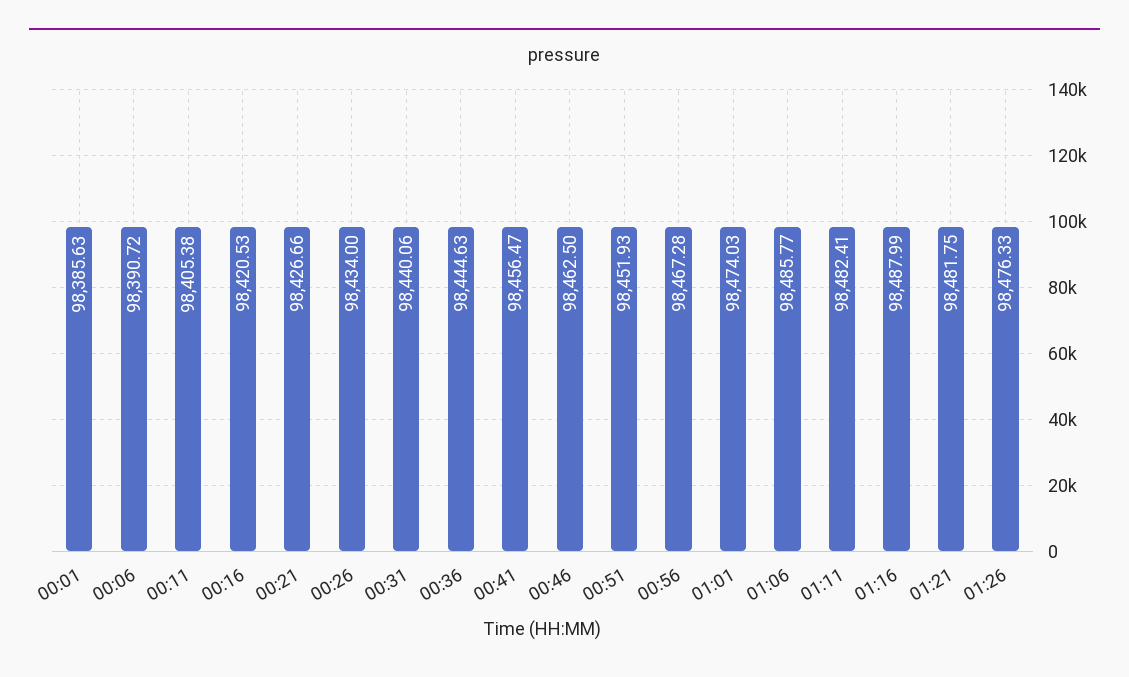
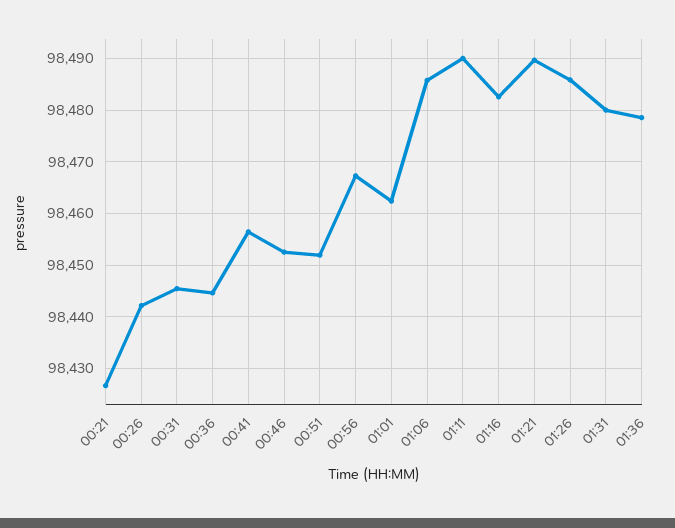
00:01: 98385.63 -> none
00:06: 98390.72 -> none
00:11: 98405.38 -> none
00:16: 98420.53 -> none
00:26: 98434 -> 98442
00:31: 98440.06 -> 98446
00:46: 98462.5 -> 98452
01:01: 98474.03 -> 98462
01:11: 98482.41 -> 98490
01:16: 98487.99 -> 98482
01:21: 98481.75 -> 98490
01:26: 98476.33 -> 98486
01:31: none -> 98480
01:36: none -> 98478

